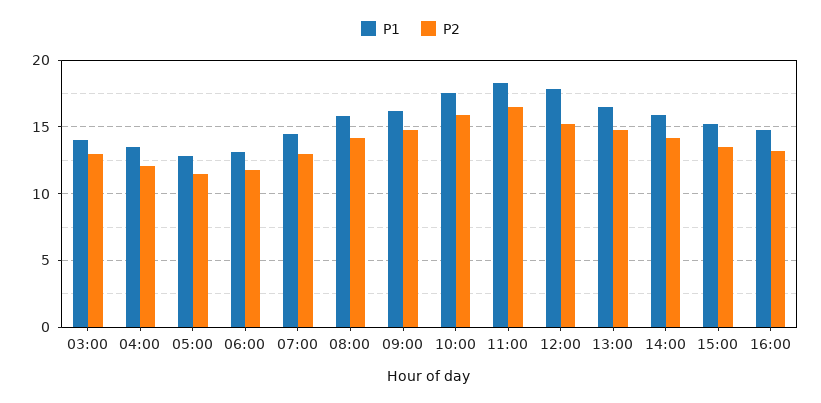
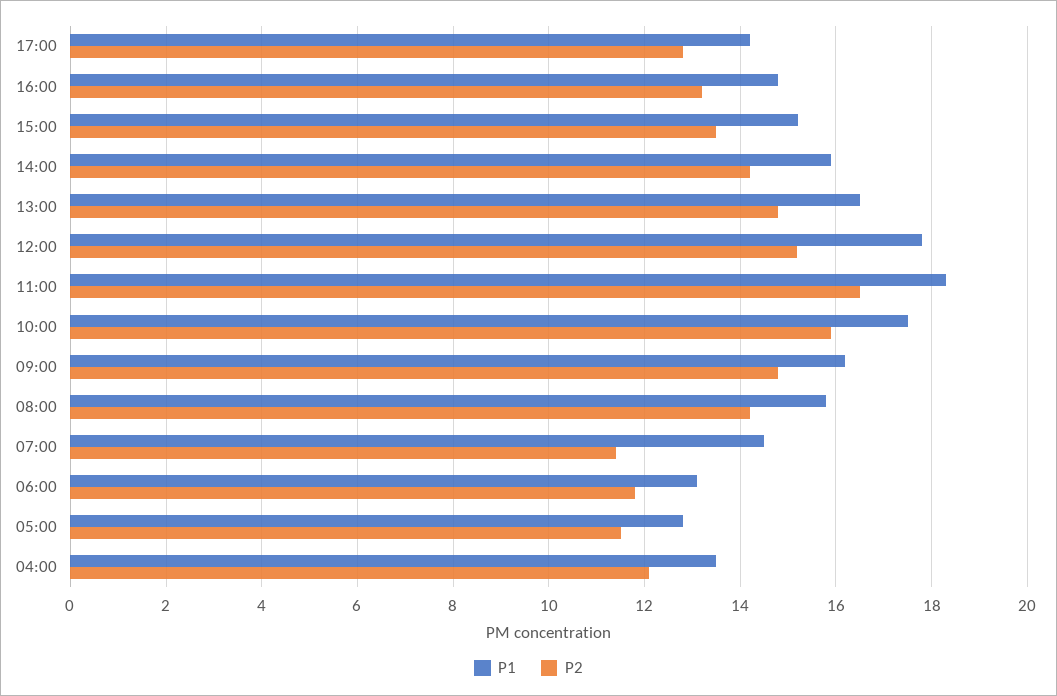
P1, 03:00: 14 -> none
P2, 03:00: 13 -> none
P2, 07:00: 13 -> 11.4
P1, 17:00: none -> 14.2
P2, 17:00: none -> 12.8

